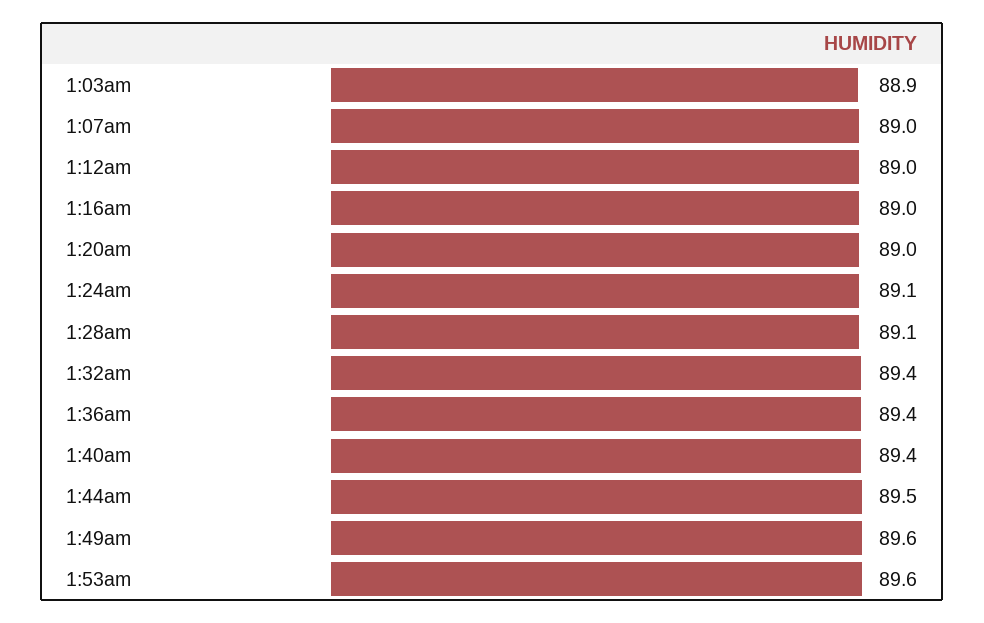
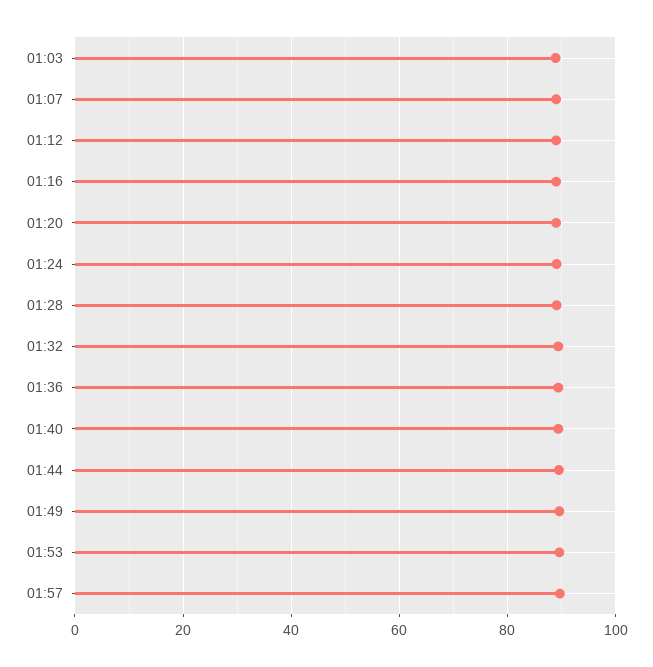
01:57: none -> 90

